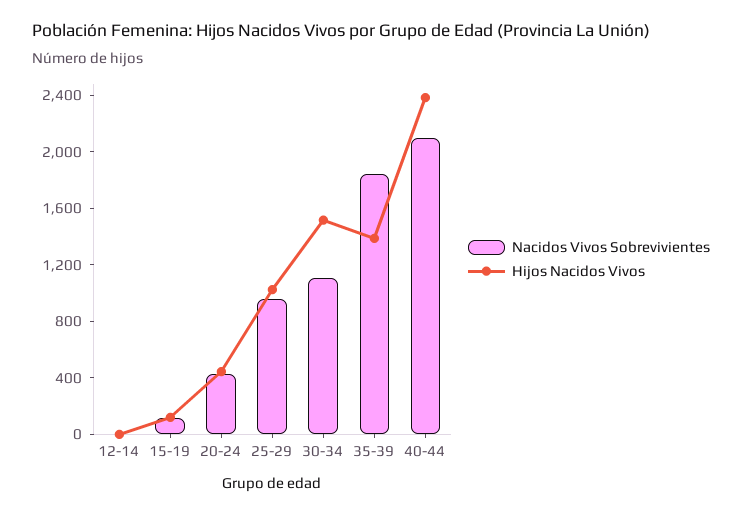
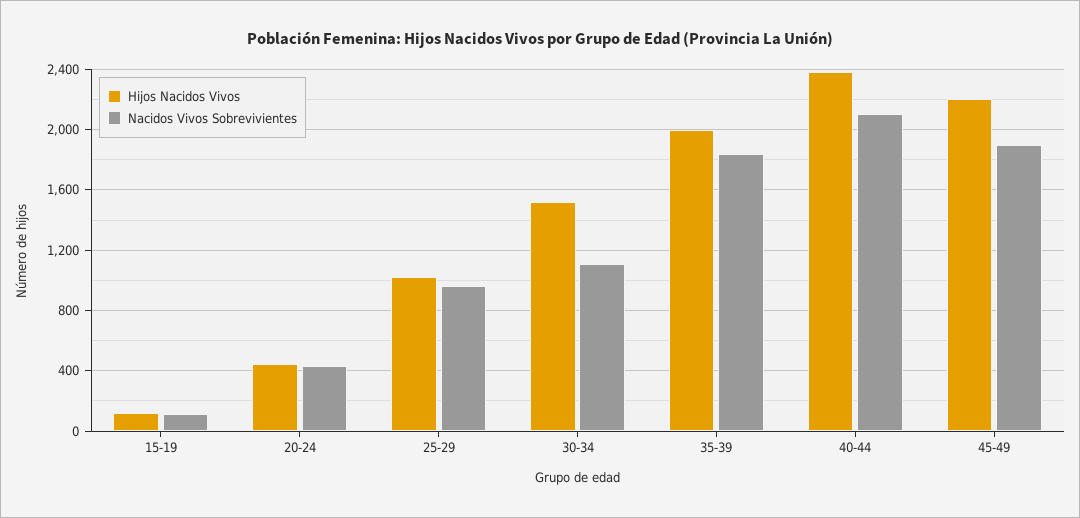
Nacidos Vivos Sobrevivientes, 12-14: 0 -> none
Hijos Nacidos Vivos, 12-14: 0 -> none
Hijos Nacidos Vivos, 35-39: 1400 -> 2000
Hijos Nacidos Vivos, 45-49: none -> 2200
Nacidos Vivos Sobrevivientes, 45-49: none -> 1900

